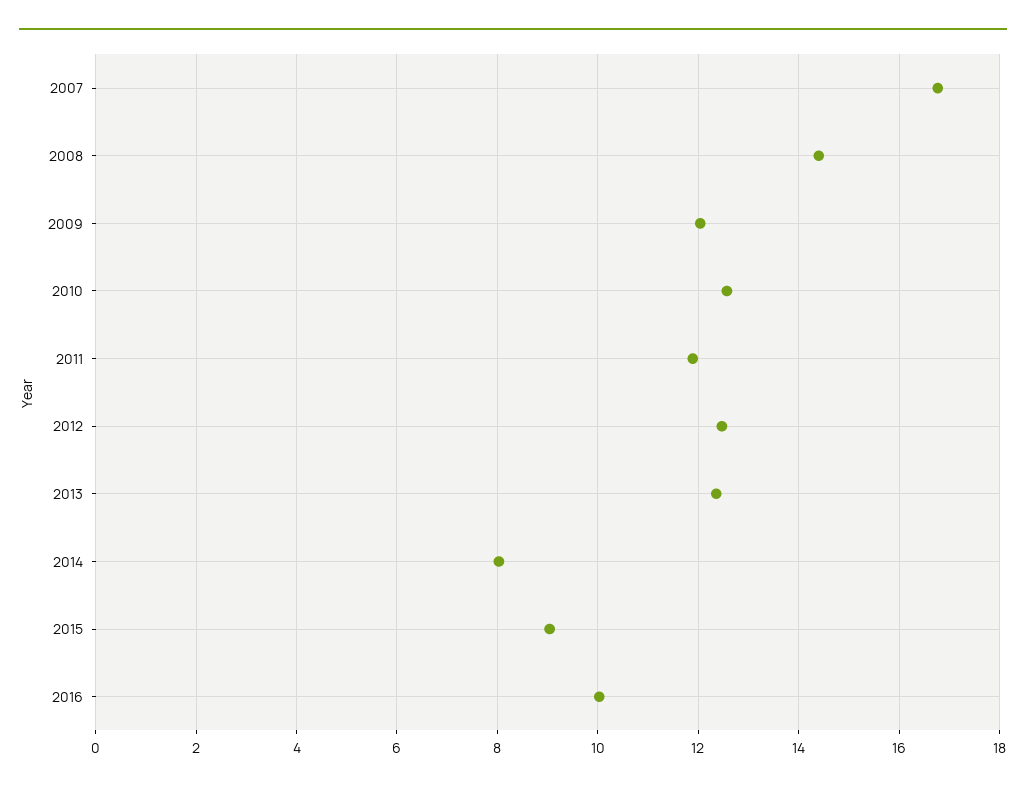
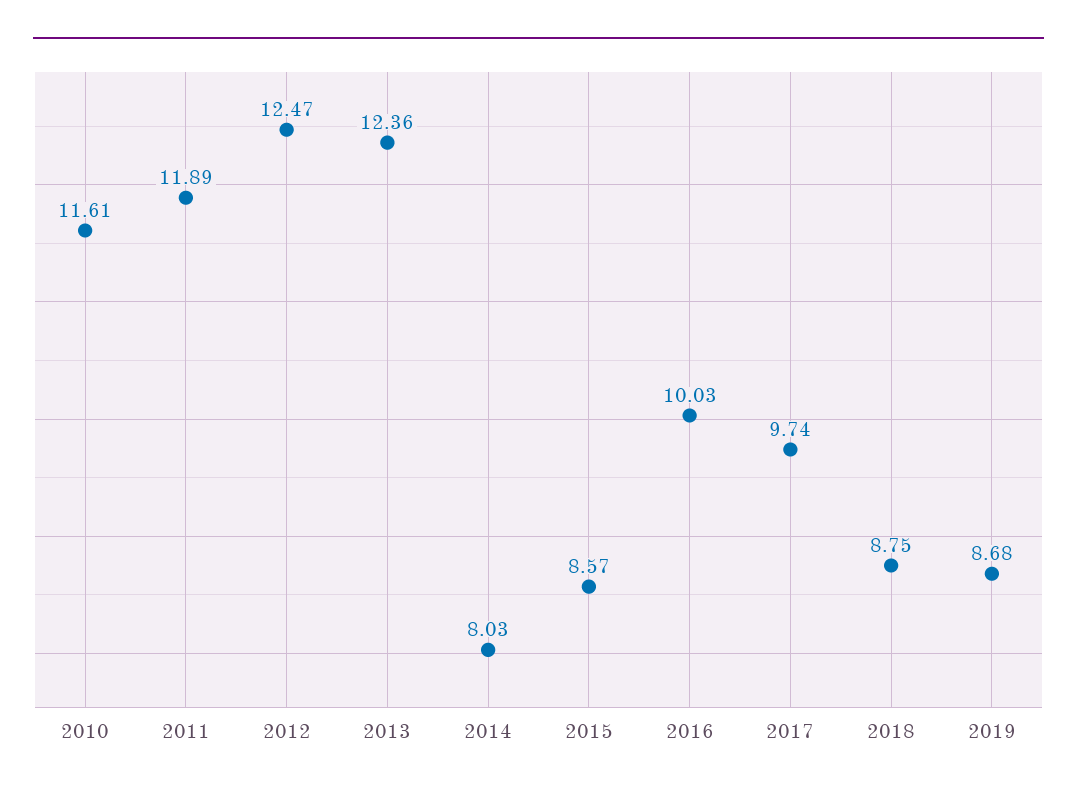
2007: 16.8 -> none
2008: 14.4 -> none
2009: 12 -> none
2010: 12.6 -> 11.61
2015: 9 -> 8.57
2017: none -> 9.74
2018: none -> 8.75
2019: none -> 8.68

